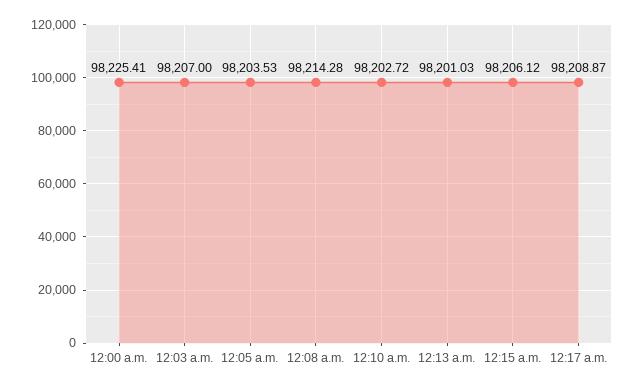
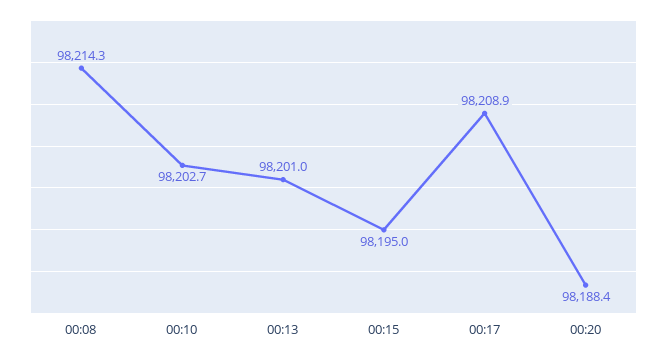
12:00 a.m.: 98225.41 -> none
12:03 a.m.: 98207 -> none
12:05 a.m.: 98203.53 -> none
12:15 a.m.: 98206.12 -> 98195
00:20: none -> 98188.4

